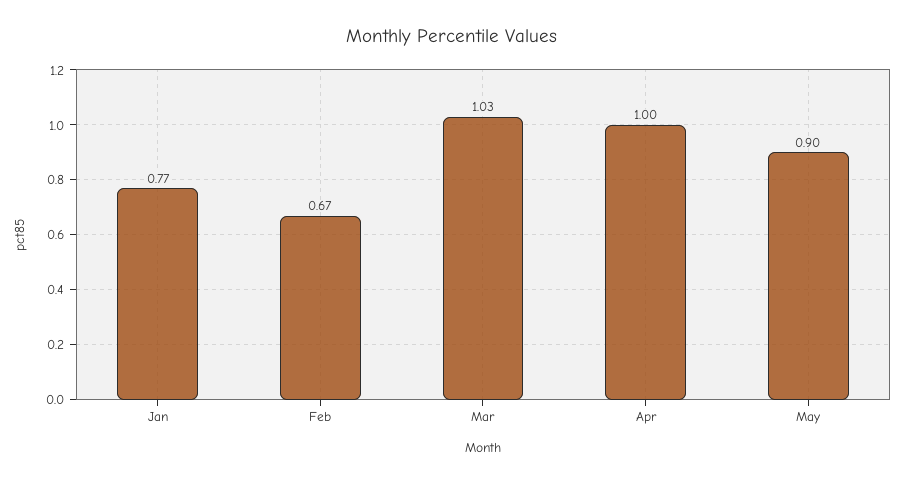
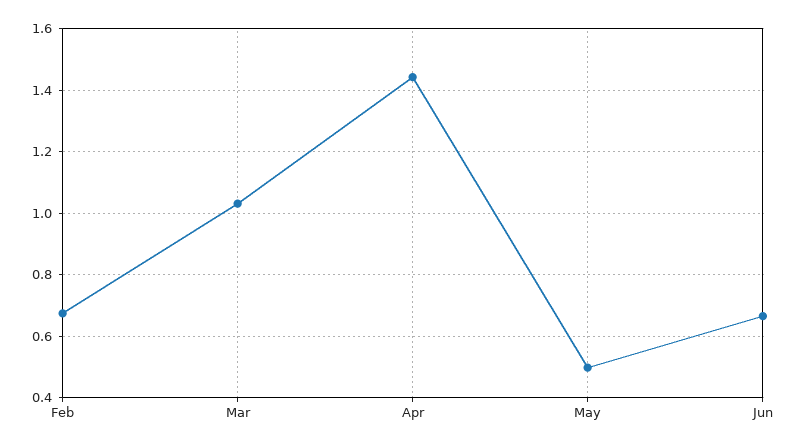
Jan: 0.77 -> none
Apr: 1 -> 1.44
May: 0.9 -> 0.5
Jun: none -> 0.66

